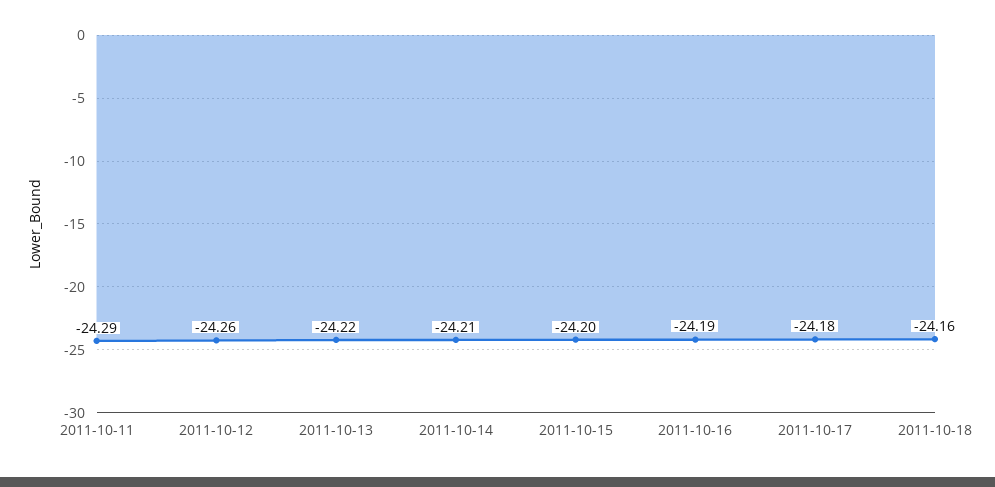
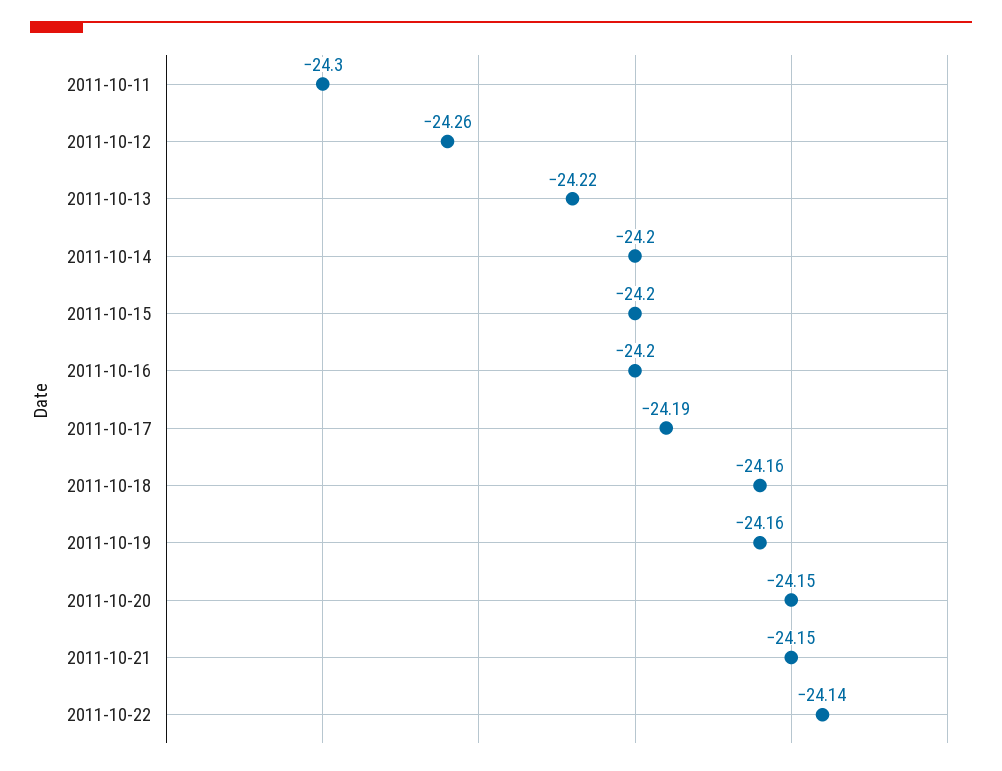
2011-10-11: -24.29 -> -24.3
2011-10-14: -24.21 -> -24.2
2011-10-16: -24.19 -> -24.2
2011-10-17: -24.18 -> -24.19
2011-10-19: none -> -24.16
2011-10-20: none -> -24.15
2011-10-21: none -> -24.15
2011-10-22: none -> -24.14

